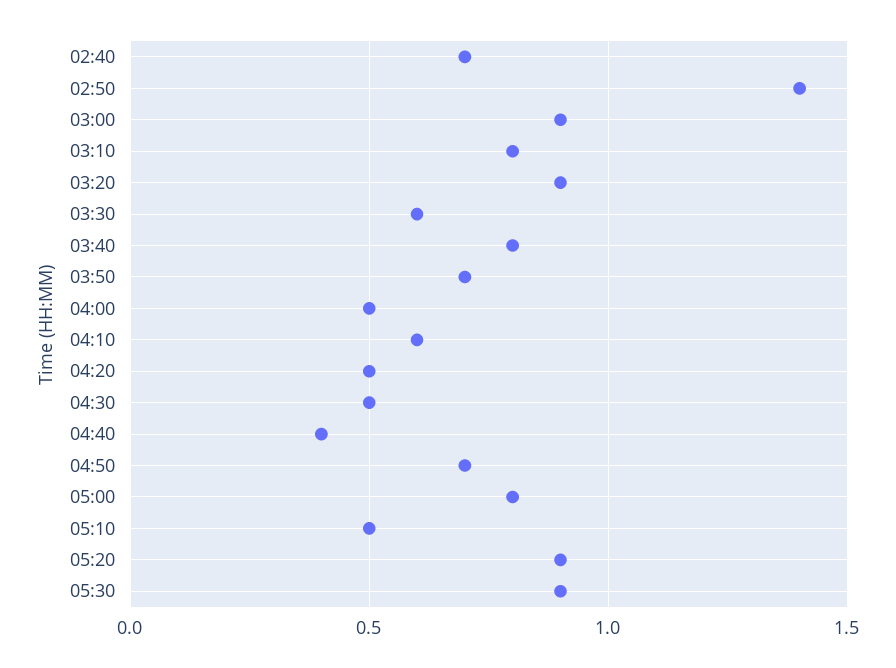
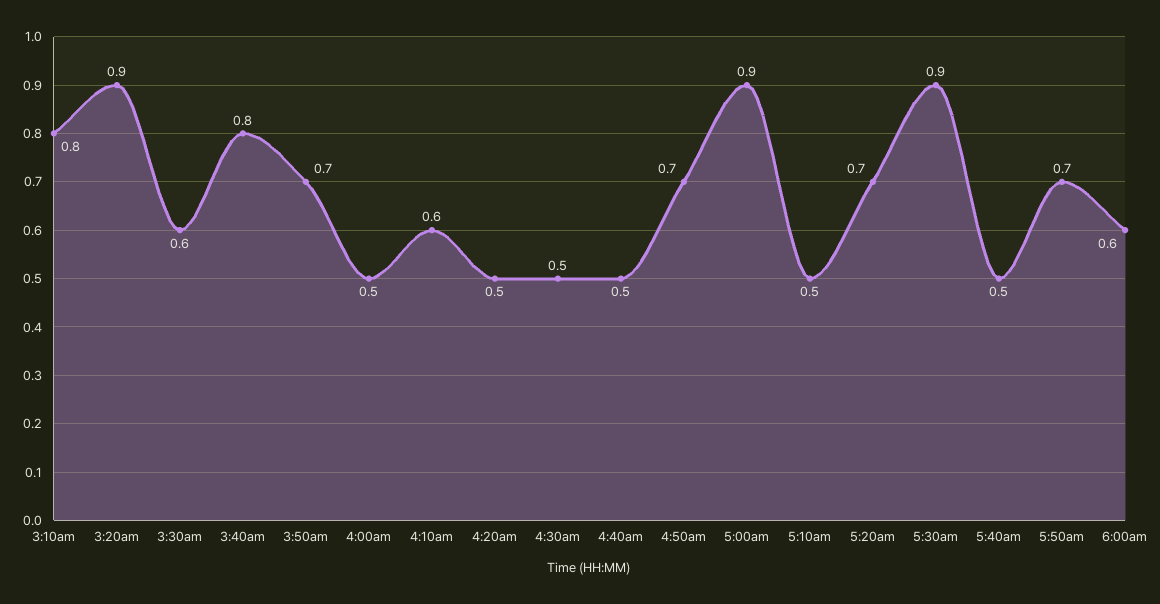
02:40: 0.7 -> none
02:50: 1.4 -> none
03:00: 0.9 -> none
04:40: 0.4 -> 0.5
05:00: 0.8 -> 0.9
05:20: 0.9 -> 0.7
5:40am: none -> 0.5
5:50am: none -> 0.7
6:00am: none -> 0.6

